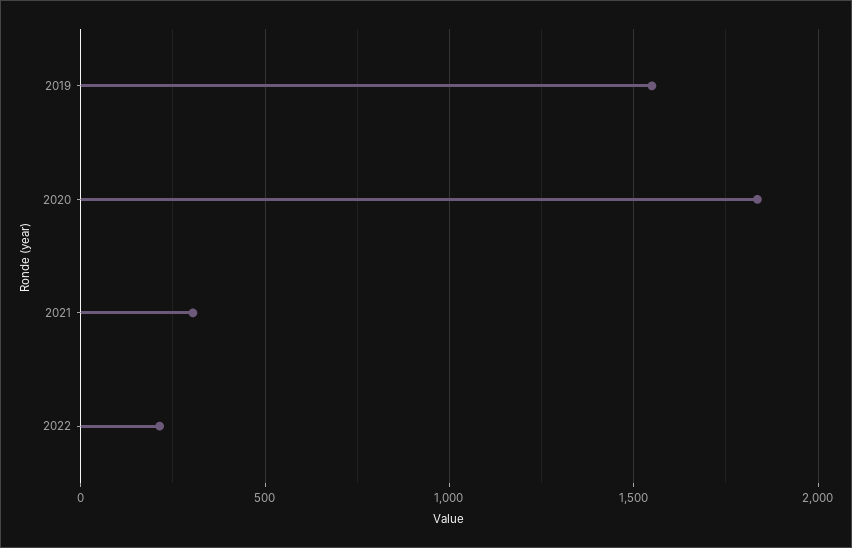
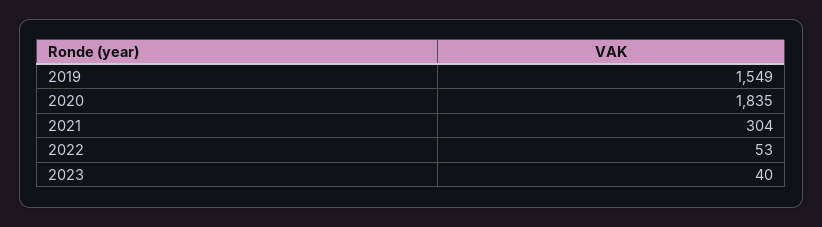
2022: 200 -> 53
2023: none -> 40

